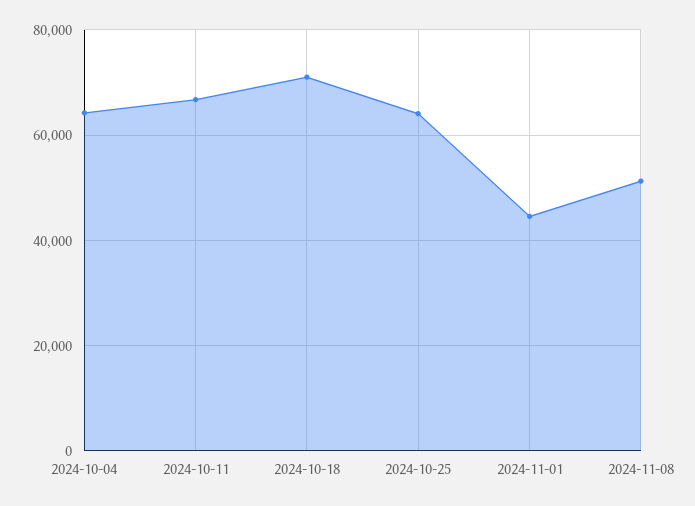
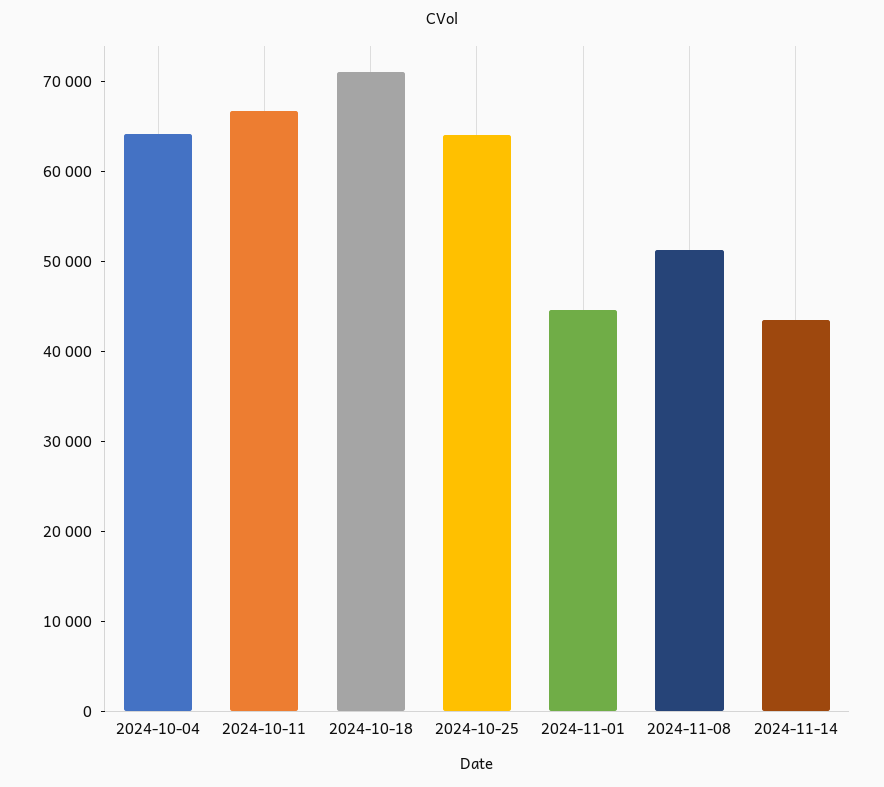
2024-11-14: none -> 44000

